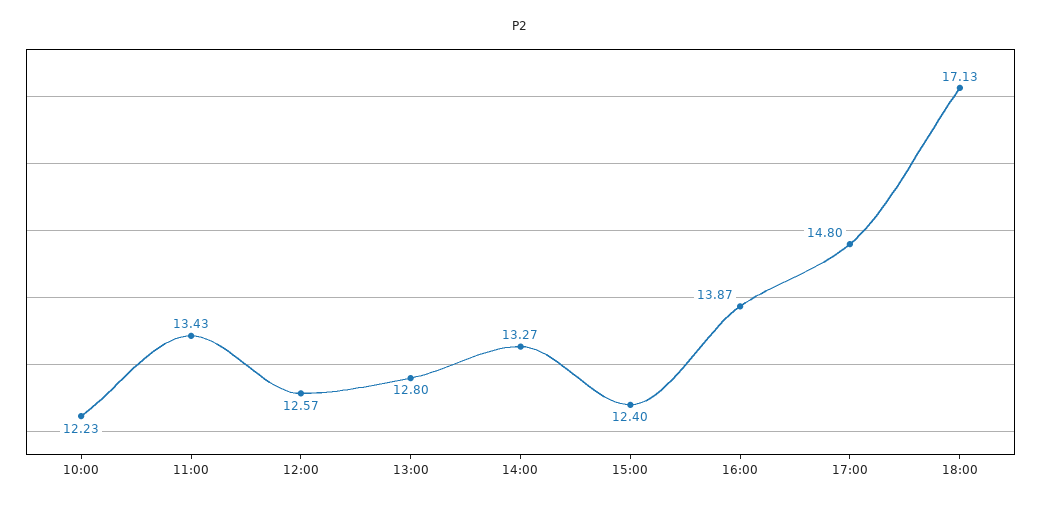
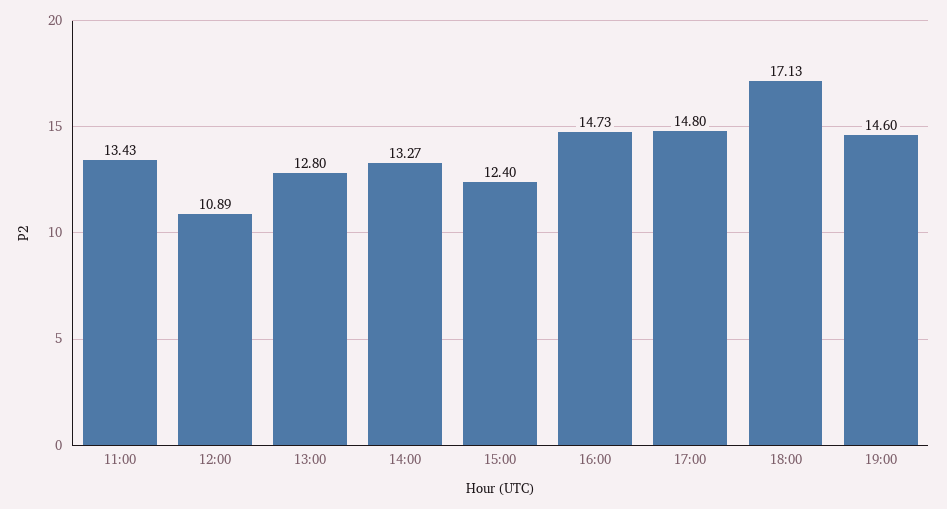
10:00: 12.23 -> none
12:00: 12.57 -> 10.89
16:00: 13.87 -> 14.73
19:00: none -> 14.6

